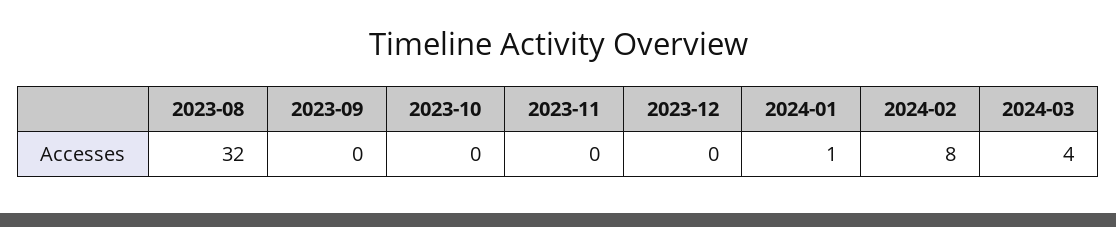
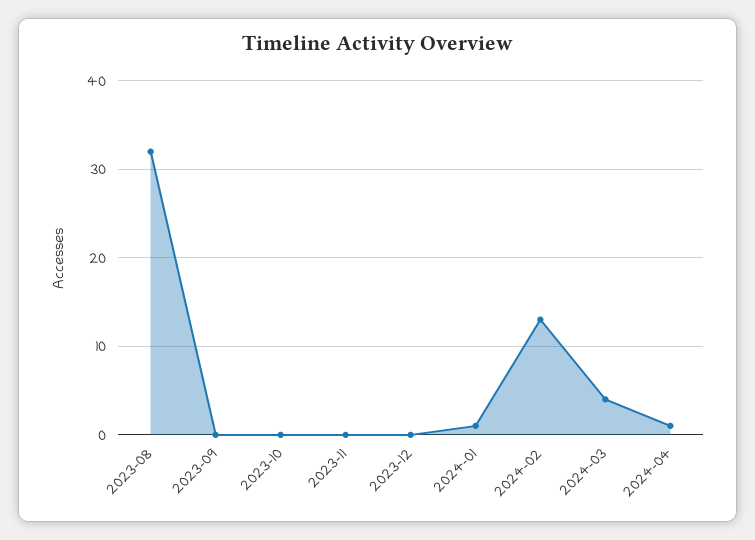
2024-02: 8 -> 13
2024-04: none -> 1

